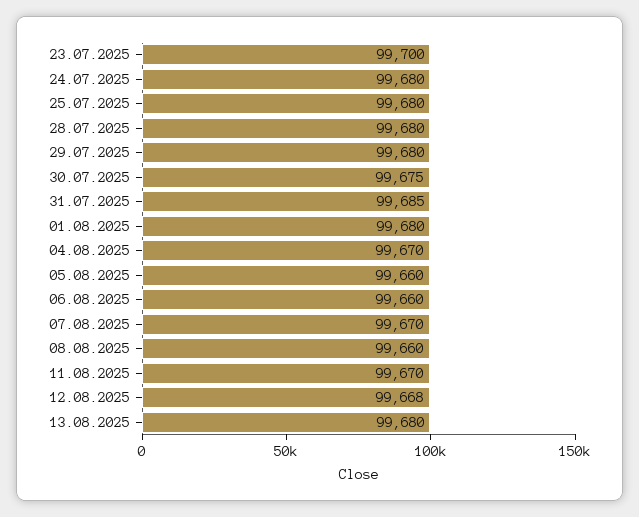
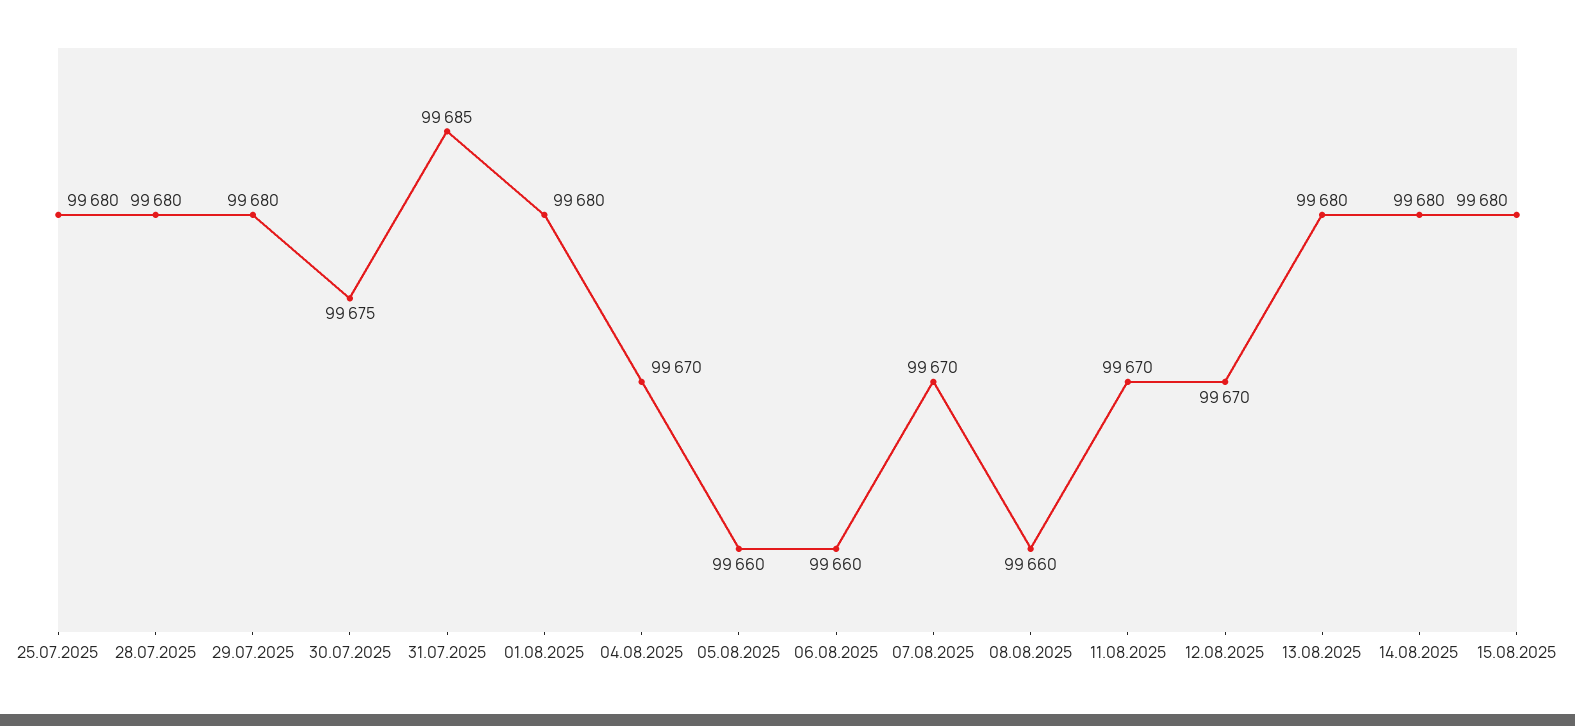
23.07.2025: 99700 -> none
24.07.2025: 99680 -> none
12.08.2025: 99668 -> 99670
14.08.2025: none -> 99680
15.08.2025: none -> 99680

